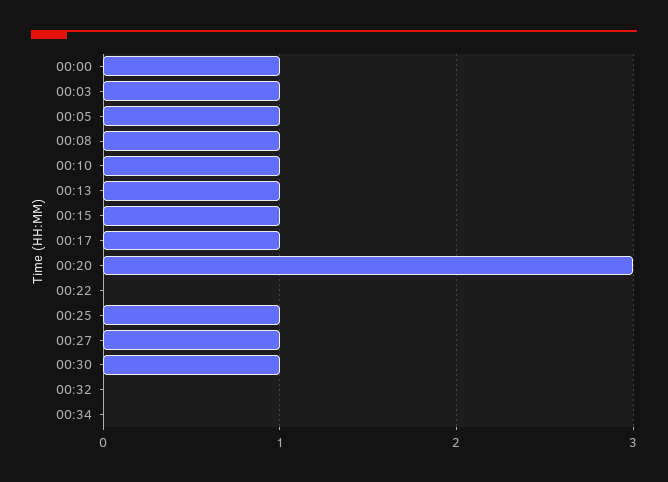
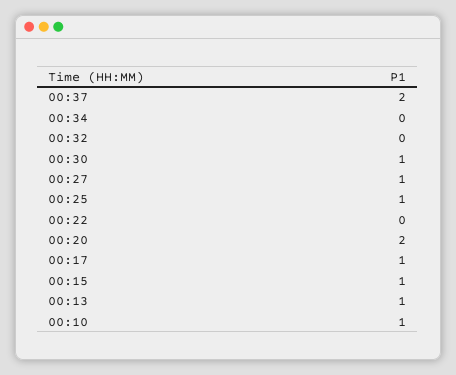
00:00: 1 -> none
00:03: 1 -> none
00:05: 1 -> none
00:08: 1 -> none
00:20: 3 -> 2
00:37: none -> 2

